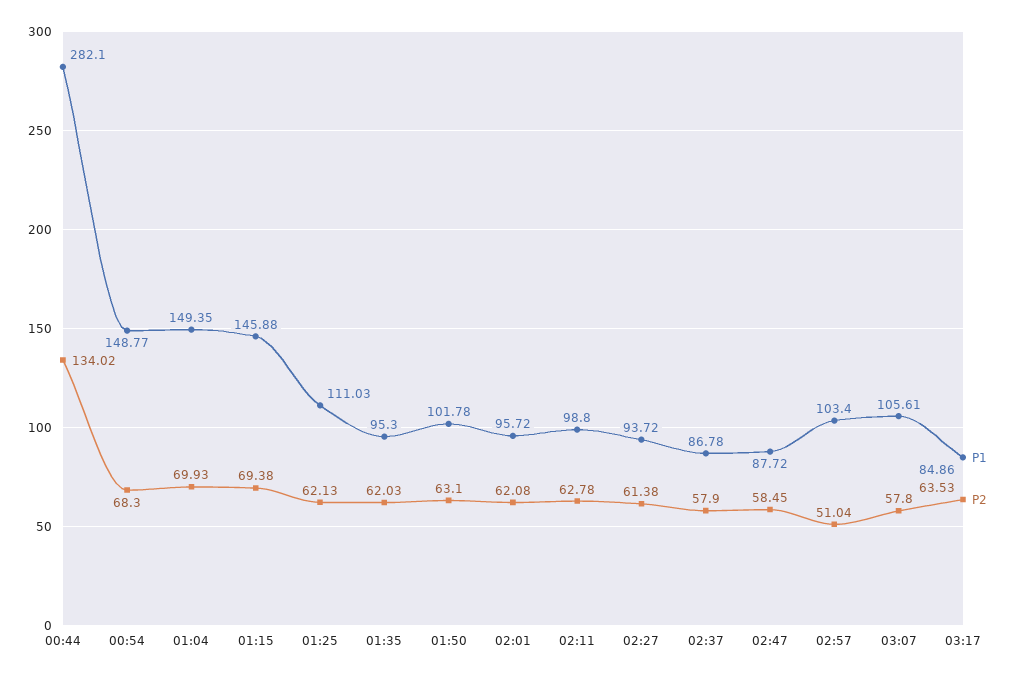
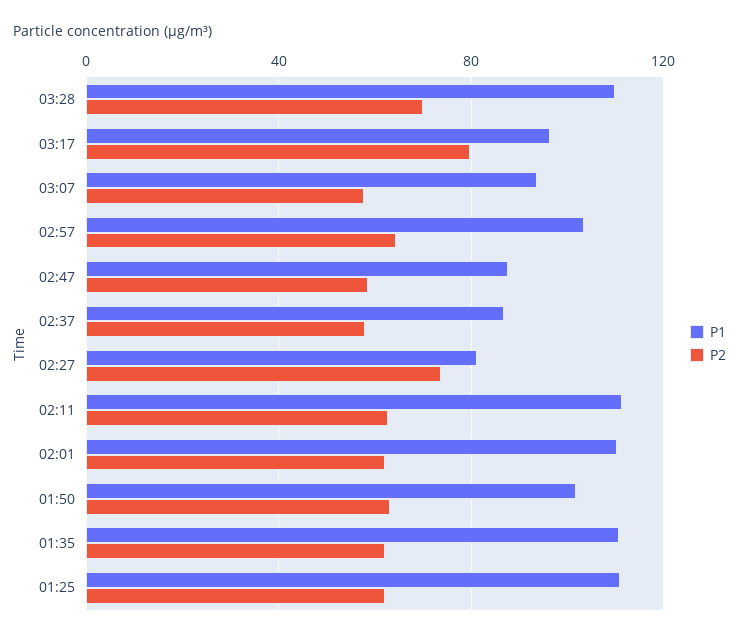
P1, 00:44: 282.1 -> none
P2, 00:44: 134.02 -> none
P1, 00:54: 148.77 -> none
P2, 00:54: 68.3 -> none
P1, 01:04: 149.35 -> none
P2, 01:04: 69.93 -> none
P1, 01:15: 145.88 -> none
P2, 01:15: 69.38 -> none
P1, 01:35: 95.3 -> 110
P1, 02:01: 95.72 -> 110
P1, 02:11: 98.8 -> 110
P1, 02:27: 93.72 -> 80
P2, 02:27: 61.38 -> 75
P2, 02:57: 51.04 -> 65
P1, 03:07: 105.61 -> 95
P1, 03:17: 84.86 -> 95
P2, 03:17: 63.53 -> 80
P1, 03:28: none -> 110
P2, 03:28: none -> 70

